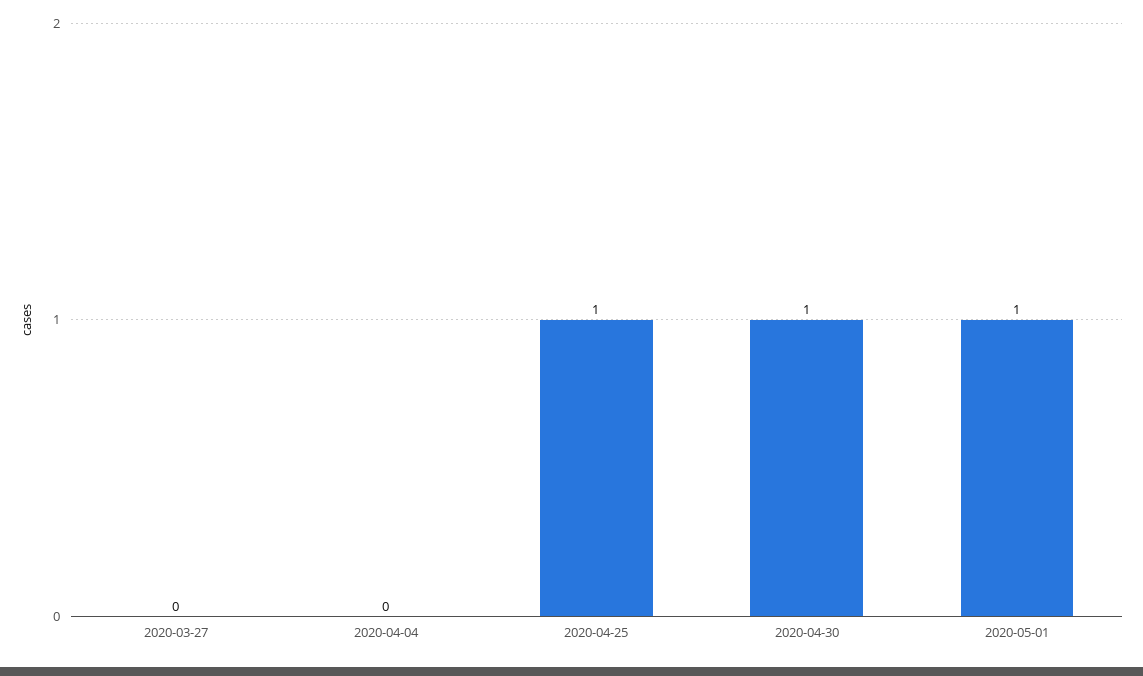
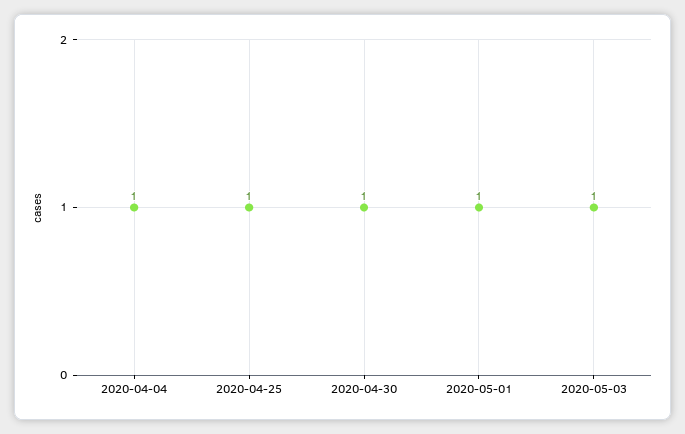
2020-03-27: 0 -> none
2020-04-04: 0 -> 1
2020-05-03: none -> 1

